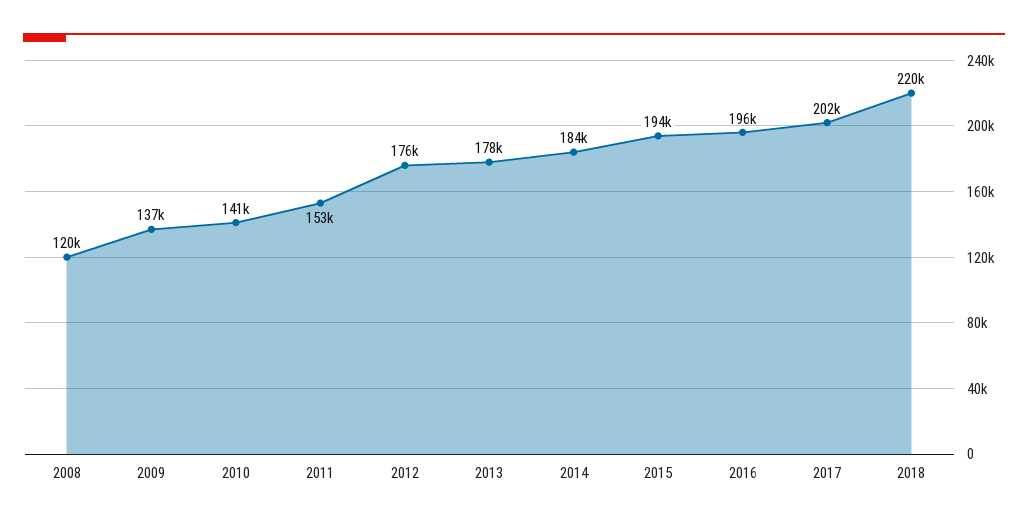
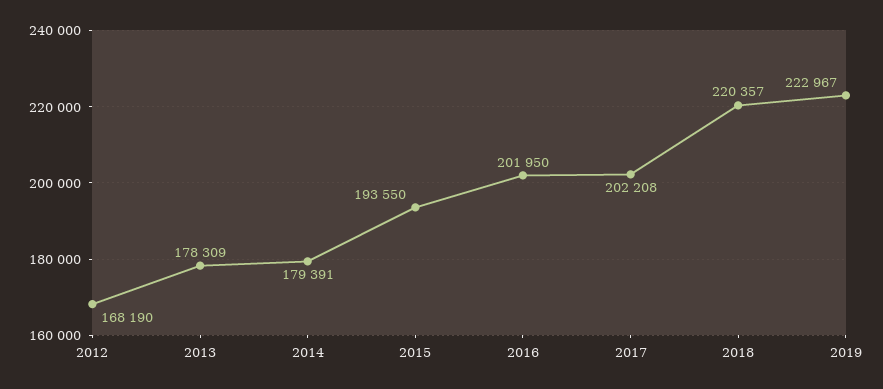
2008: 120000 -> none
2009: 137000 -> none
2010: 141000 -> none
2011: 153000 -> none
2012: 176000 -> 168190
2014: 184000 -> 179391
2016: 196000 -> 201950
2019: none -> 222967

